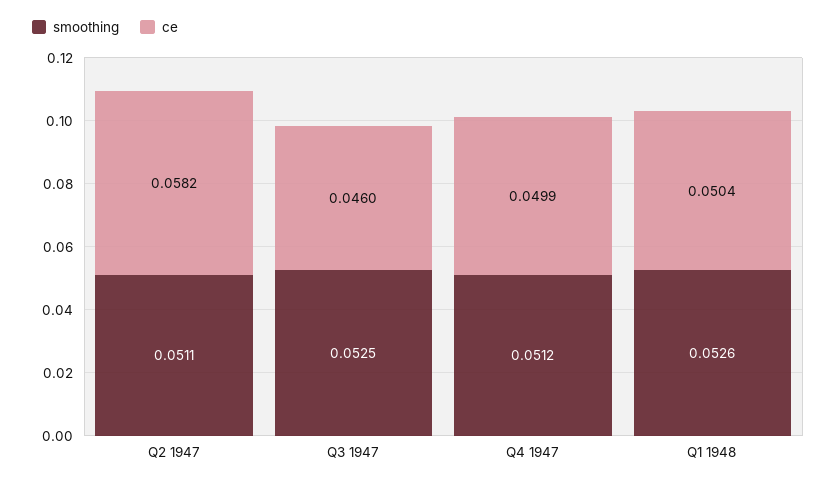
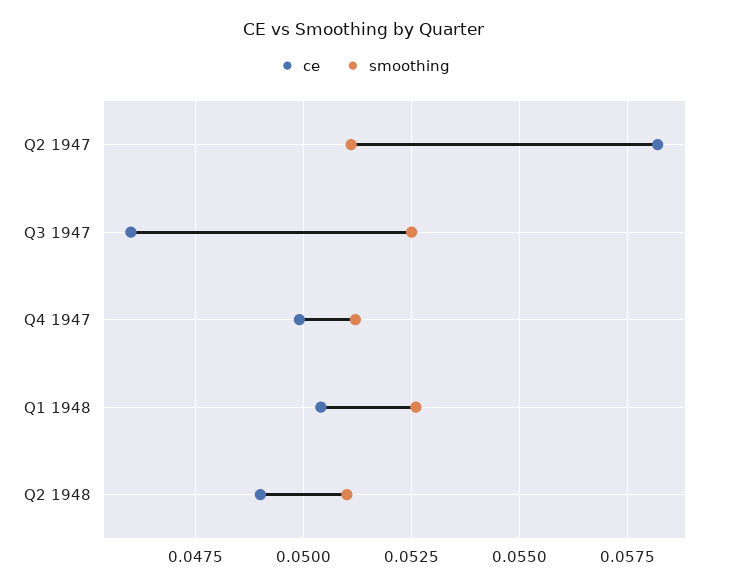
ce, Q2 1948: none -> 0.049
smoothing, Q2 1948: none -> 0.051

